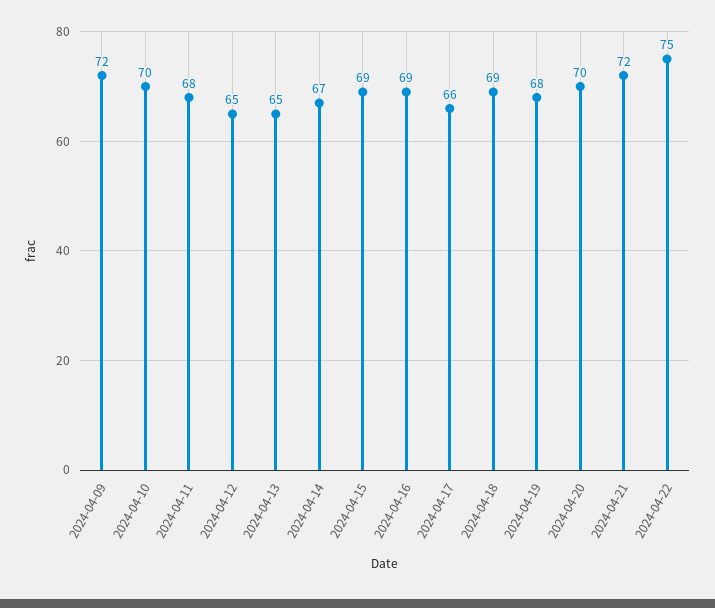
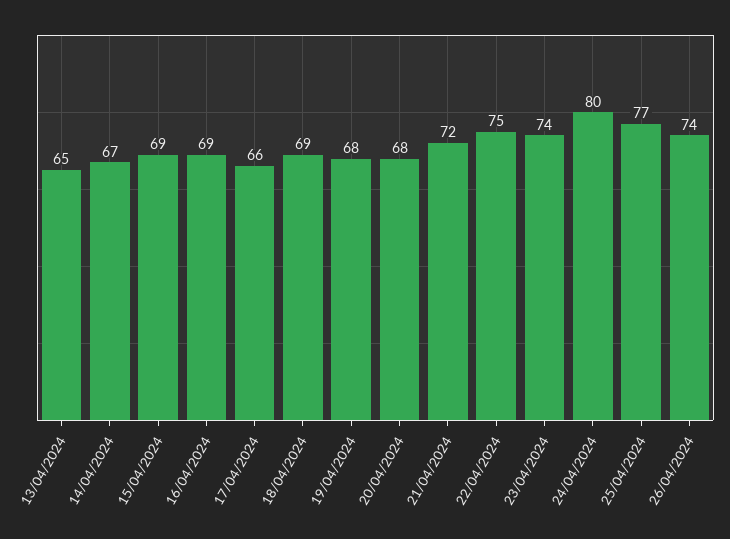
2024-04-09: 72 -> none
2024-04-10: 70 -> none
2024-04-11: 68 -> none
2024-04-12: 65 -> none
2024-04-20: 70 -> 68
23/04/2024: none -> 74
24/04/2024: none -> 80
25/04/2024: none -> 77
26/04/2024: none -> 74

